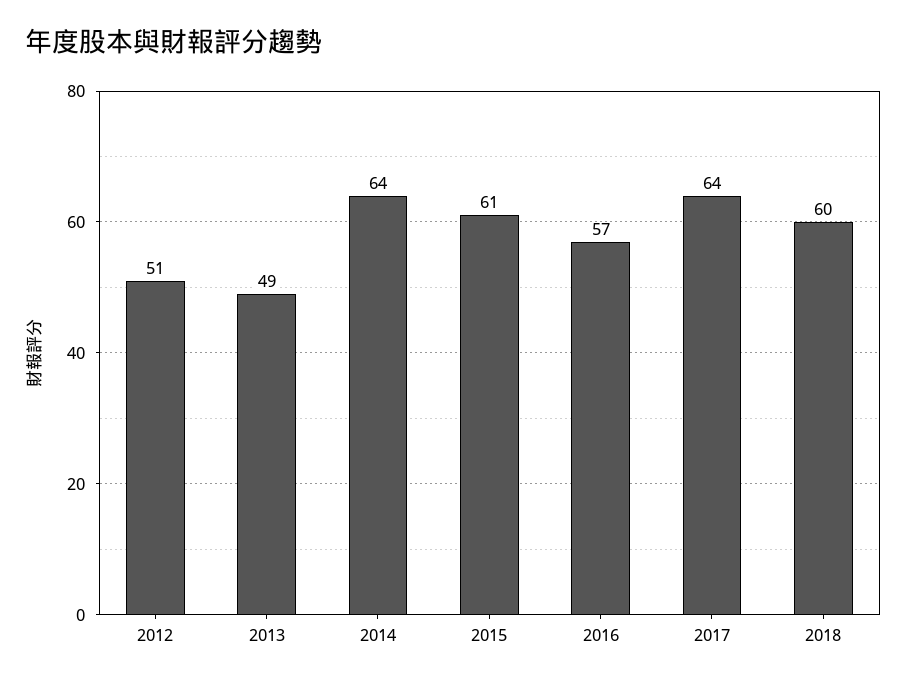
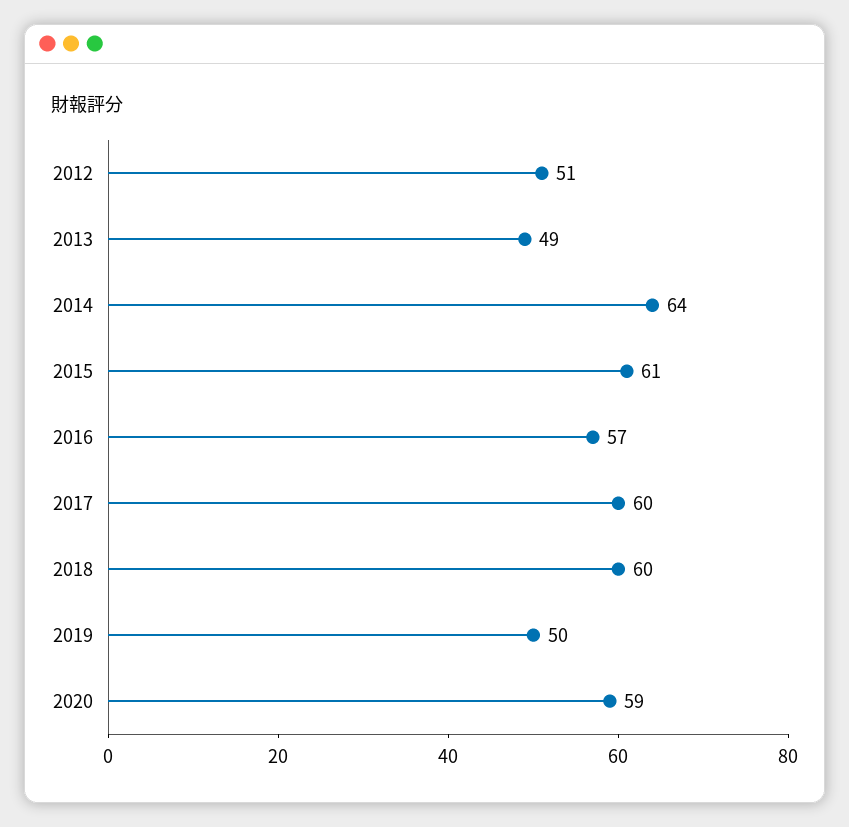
2017: 64 -> 60
2019: none -> 50
2020: none -> 59

